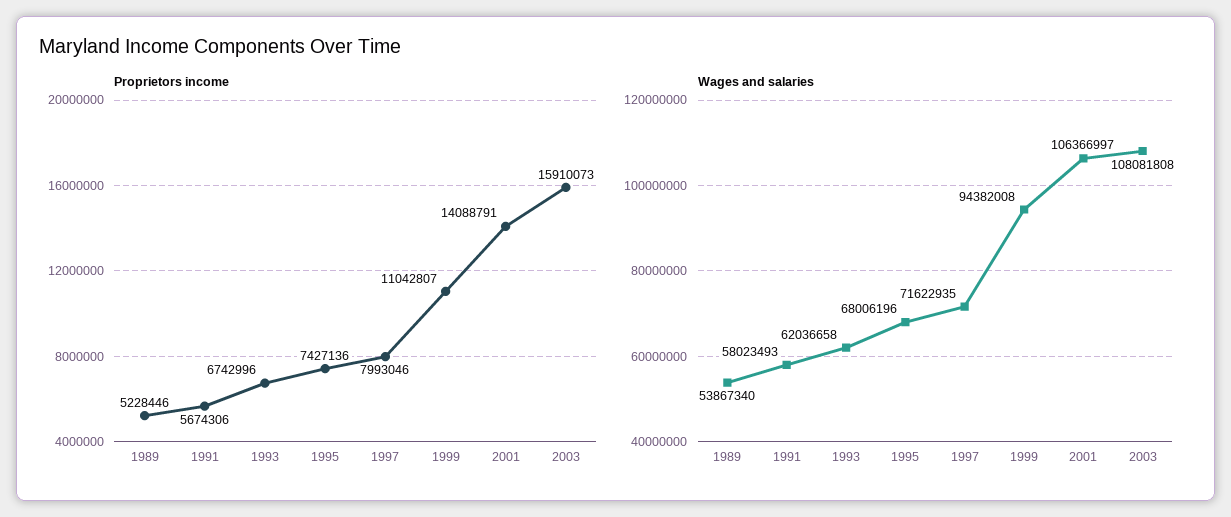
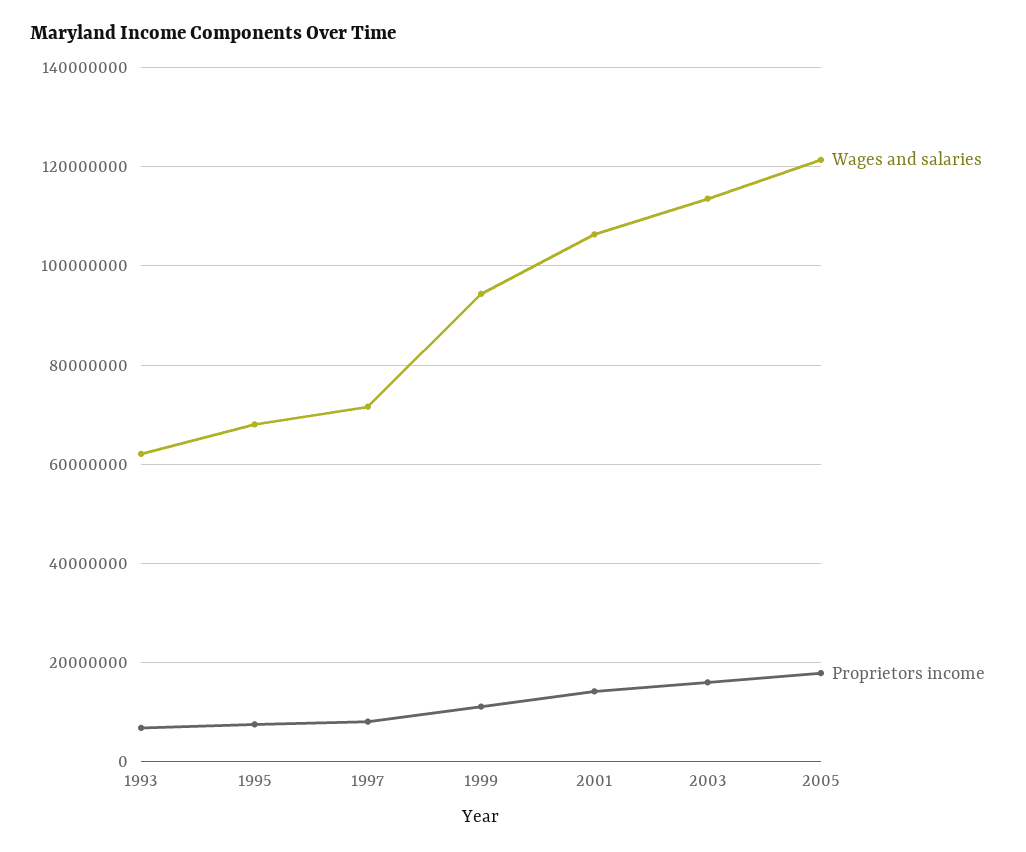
Proprietors income, 1989: 5228446 -> none
Proprietors income, 1991: 5674306 -> none
Wages and salaries, 1989: 53867340 -> none
Wages and salaries, 1991: 58023493 -> none
Wages and salaries, 2003: 108081808 -> 114000000
Wages and salaries, 2005: none -> 122000000
Proprietors income, 2005: none -> 18000000

